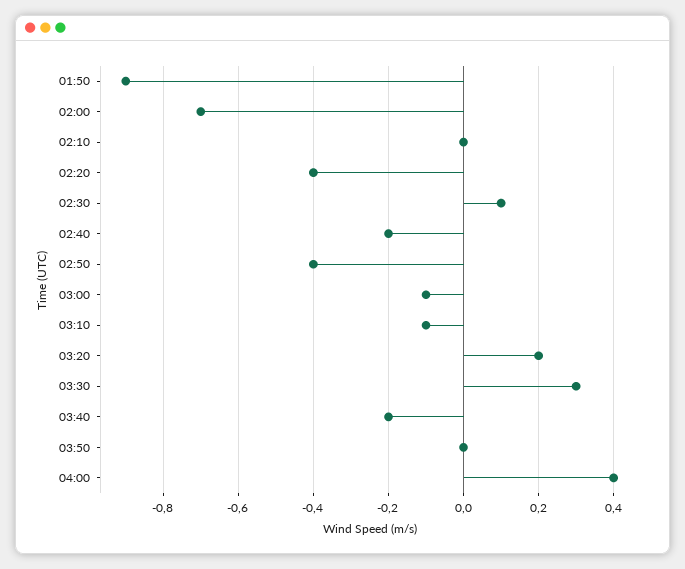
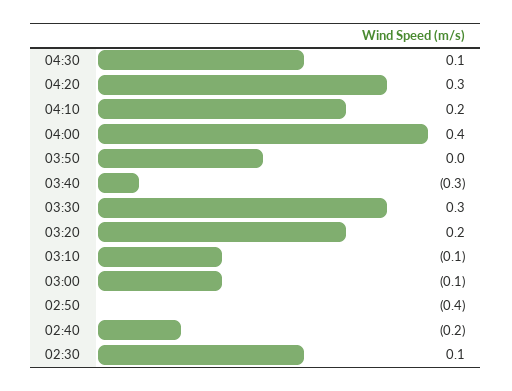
01:50: -0.9 -> none
02:00: -0.7 -> none
02:10: 0 -> none
02:20: -0.4 -> none
03:40: -0.2 -> -0.3
04:30: none -> 0.1
04:20: none -> 0.3
04:10: none -> 0.2

